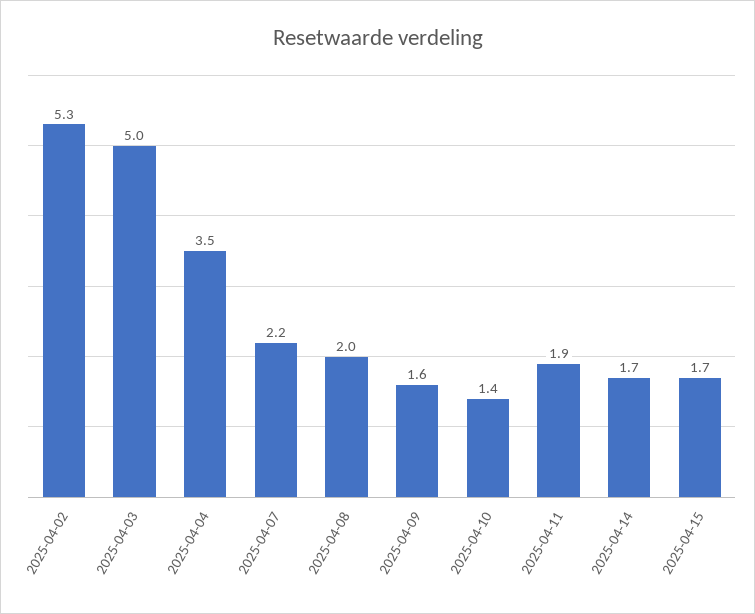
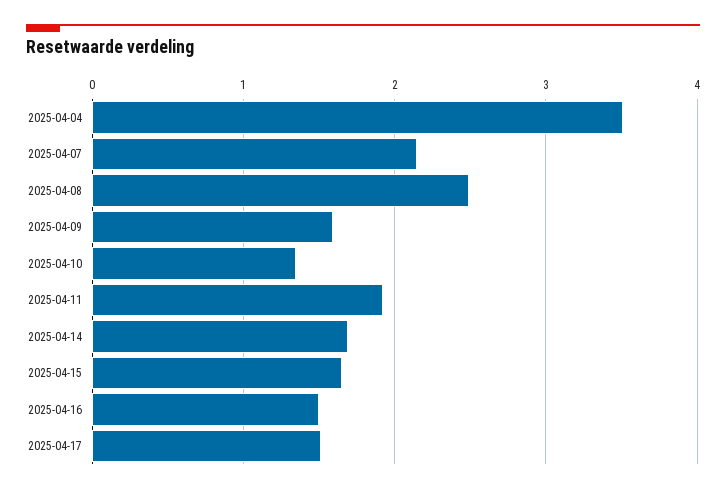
2025-04-02: 5.3 -> none
2025-04-03: 5 -> none
2025-04-08: 2 -> 2.5
2025-04-16: none -> 1.5
2025-04-17: none -> 1.5

